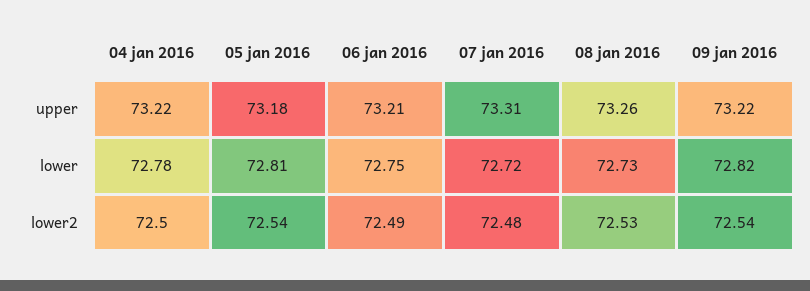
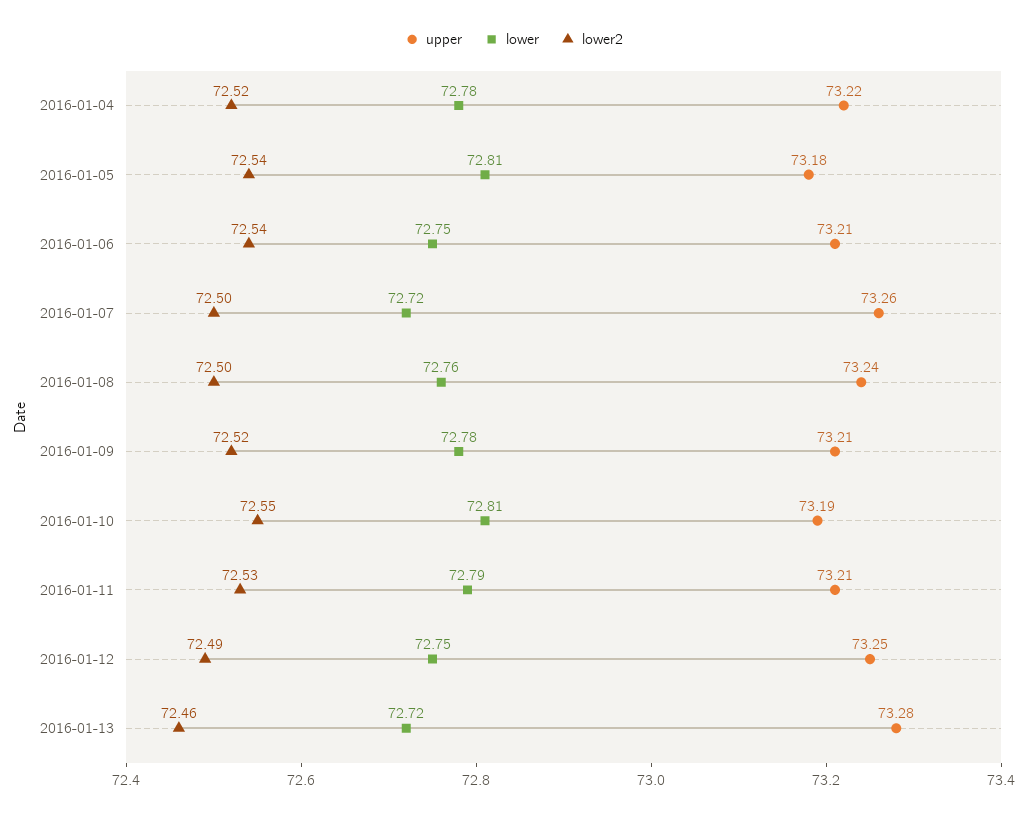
upper, 07 jan 2016: 73.31 -> 73.26
upper, 08 jan 2016: 73.26 -> 73.24
upper, 09 jan 2016: 73.22 -> 73.21
lower, 08 jan 2016: 72.73 -> 72.76
lower, 09 jan 2016: 72.82 -> 72.78
lower2, 04 jan 2016: 72.5 -> 72.52
lower2, 06 jan 2016: 72.49 -> 72.54
lower2, 07 jan 2016: 72.48 -> 72.5
lower2, 08 jan 2016: 72.53 -> 72.5
lower2, 09 jan 2016: 72.54 -> 72.52
upper, 2016-01-10: none -> 73.19
lower, 2016-01-10: none -> 72.81
lower2, 2016-01-10: none -> 72.55
upper, 2016-01-11: none -> 73.21
lower, 2016-01-11: none -> 72.79
lower2, 2016-01-11: none -> 72.53
upper, 2016-01-12: none -> 73.25
lower, 2016-01-12: none -> 72.75
lower2, 2016-01-12: none -> 72.49
upper, 2016-01-13: none -> 73.28
lower, 2016-01-13: none -> 72.72
lower2, 2016-01-13: none -> 72.46

